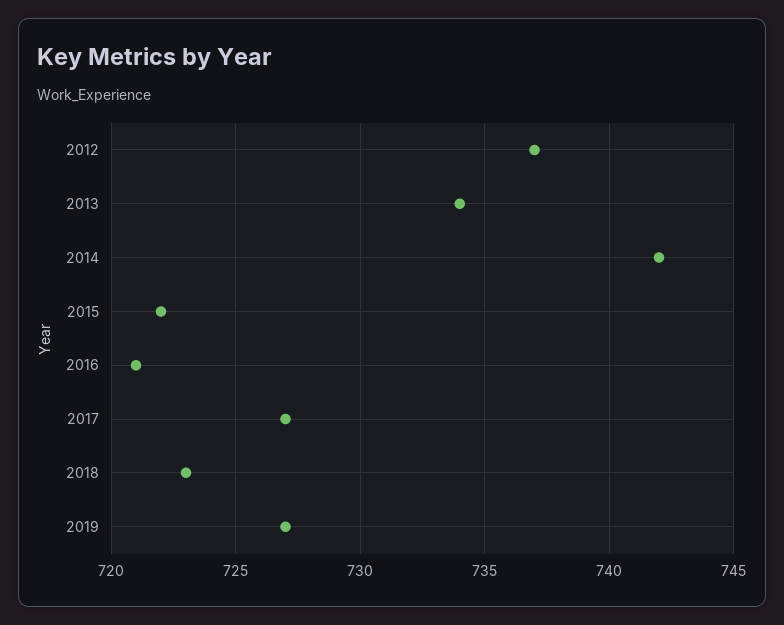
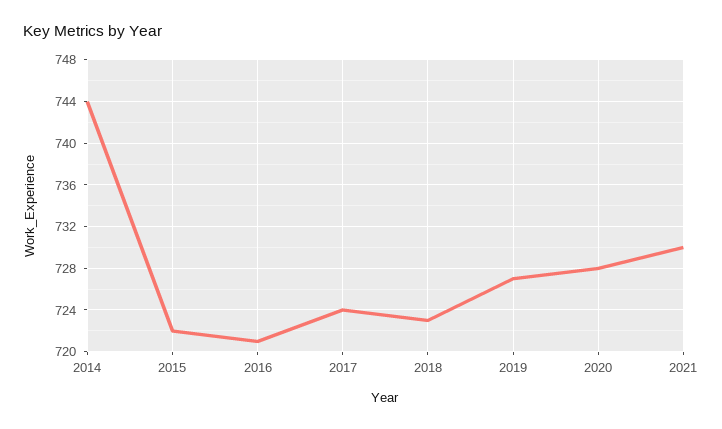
2012: 737 -> none
2013: 734 -> none
2014: 742 -> 744
2017: 727 -> 724
2020: none -> 728
2021: none -> 730

